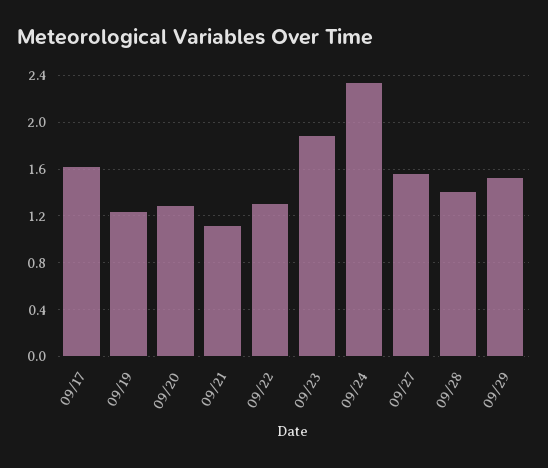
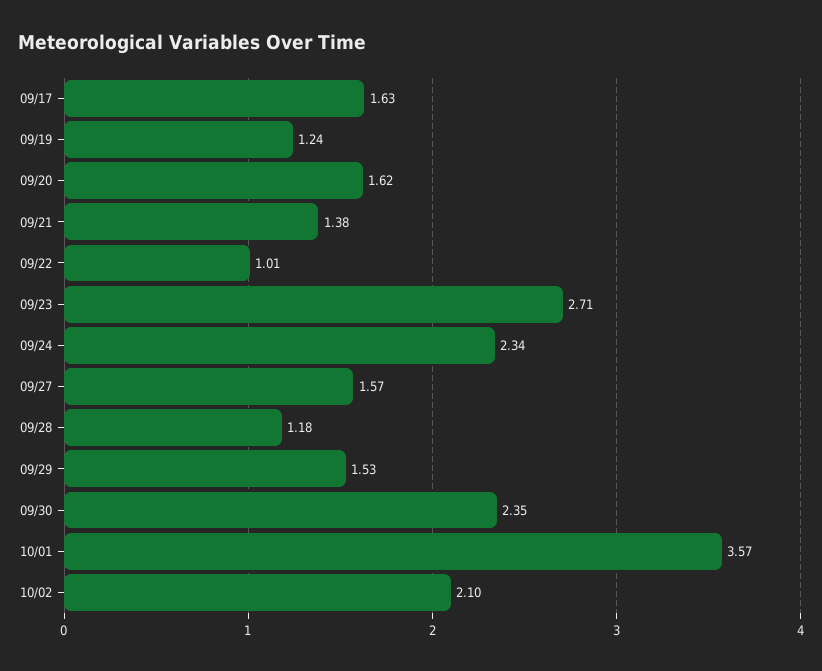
09/20: 1.3 -> 1.62
09/21: 1.1 -> 1.38
09/22: 1.3 -> 1.01
09/23: 1.9 -> 2.71
09/28: 1.4 -> 1.18
09/30: none -> 2.35
10/01: none -> 3.57
10/02: none -> 2.1

